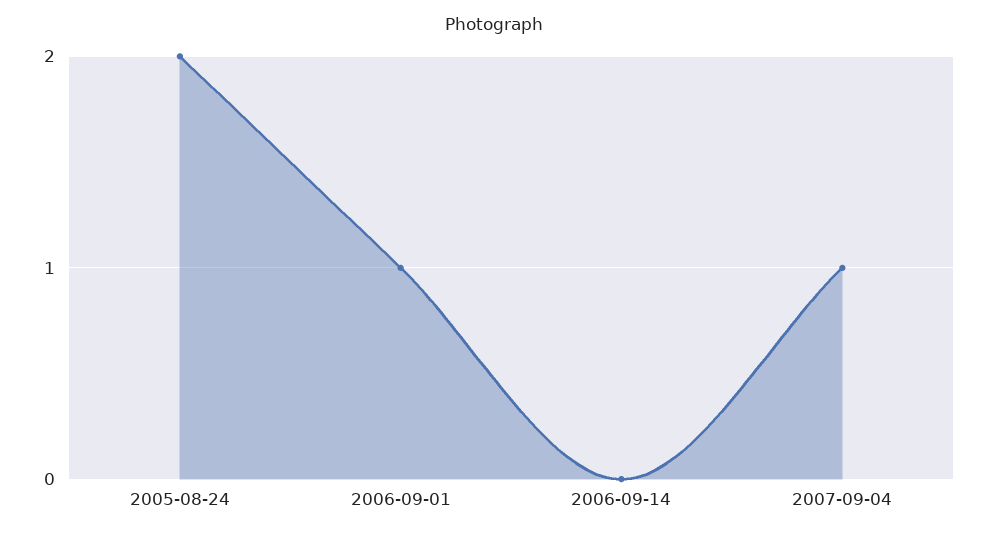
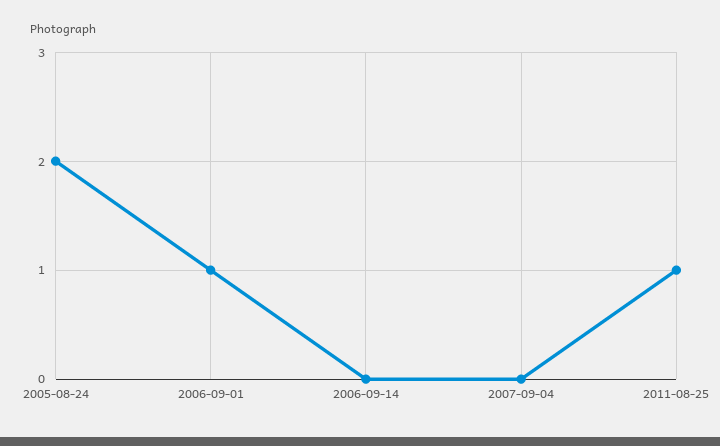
2007-09-04: 1 -> 0
2011-08-25: none -> 1

